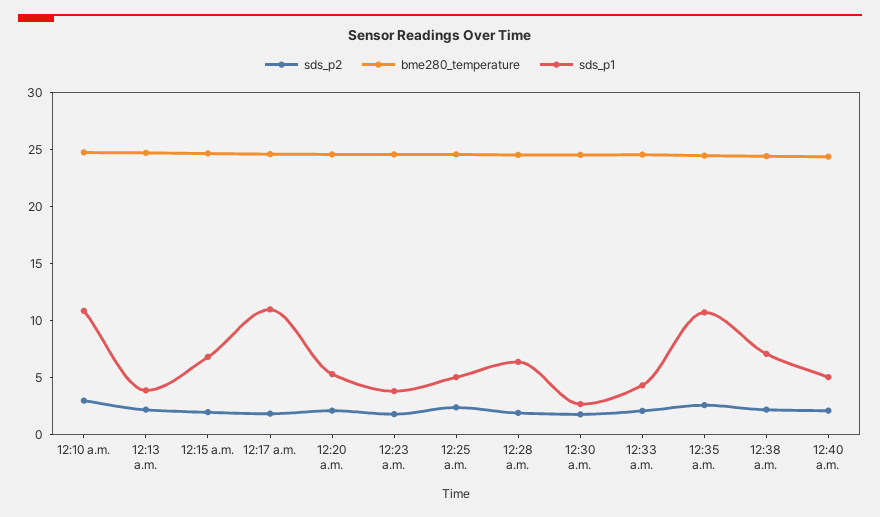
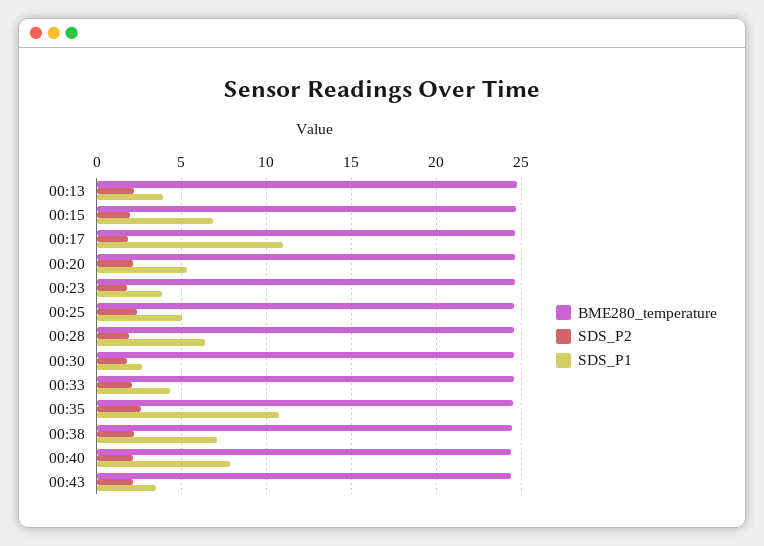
sds_p2, 12:10 a.m.: 3 -> none
bme280_temperature, 12:10 a.m.: 25 -> none
sds_p1, 12:10 a.m.: 11 -> none
sds_p1, 12:40 a.m.: 5 -> 8
bme280_temperature, 00:43: none -> 24.5
sds_p2, 00:43: none -> 2
sds_p1, 00:43: none -> 3.5

